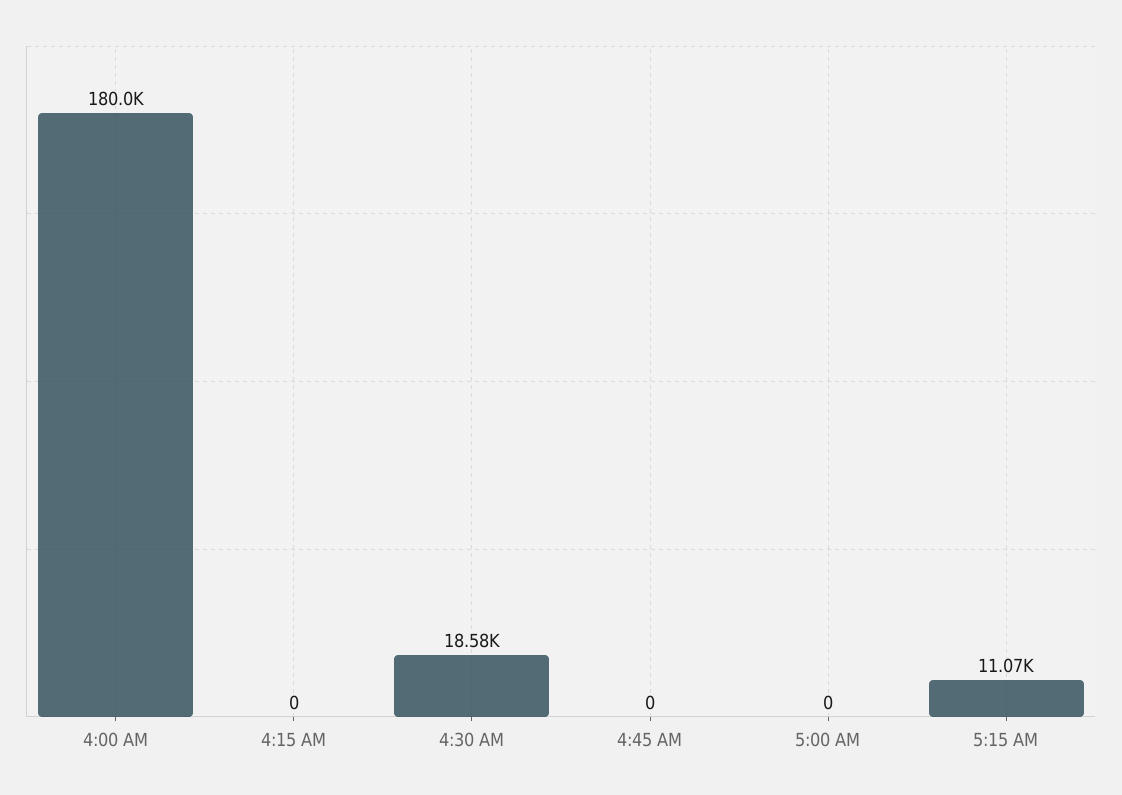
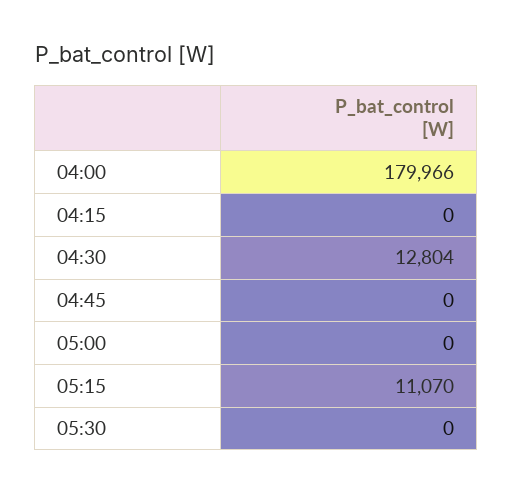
4:30 AM: 18580 -> 12804
05:30: none -> 0

